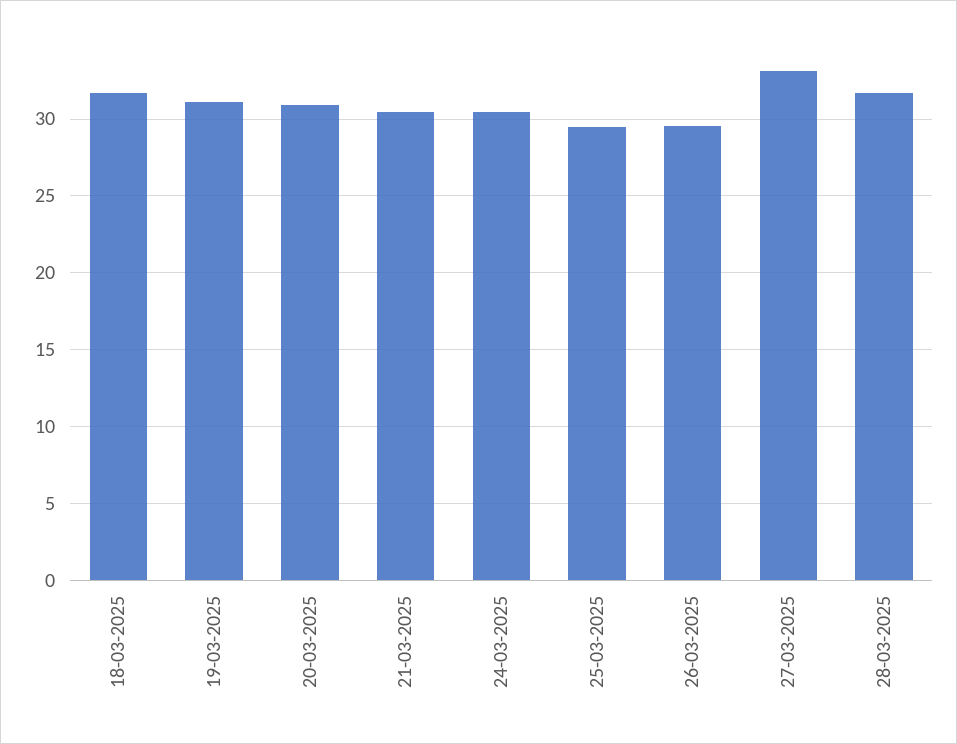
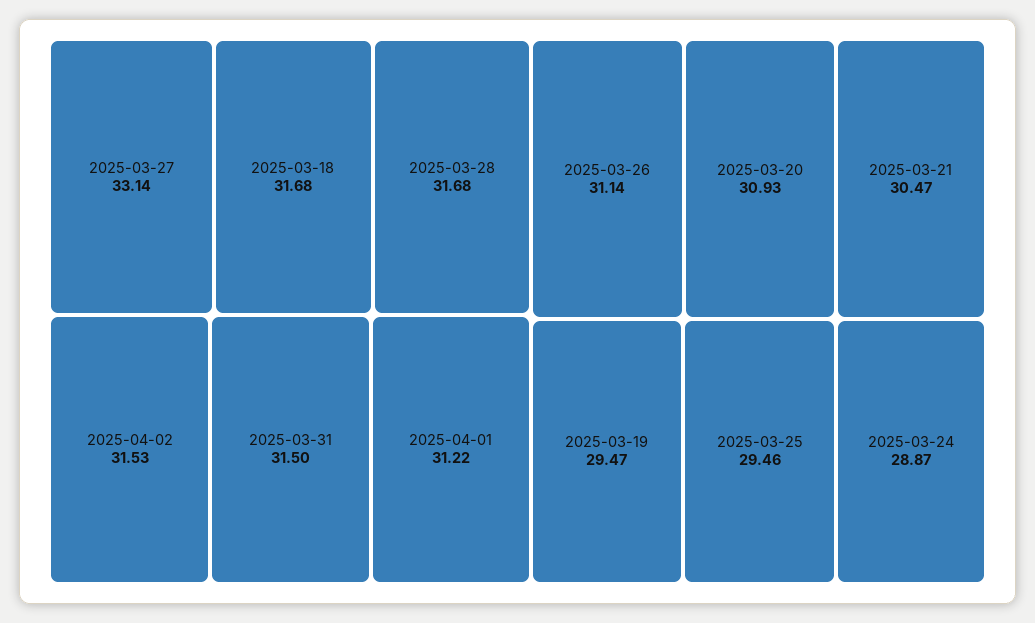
19-03-2025: 31 -> 29.47
24-03-2025: 30.5 -> 28.87
26-03-2025: 29.5 -> 31.14
2025-04-02: none -> 31.53
2025-03-31: none -> 31.5
2025-04-01: none -> 31.22

